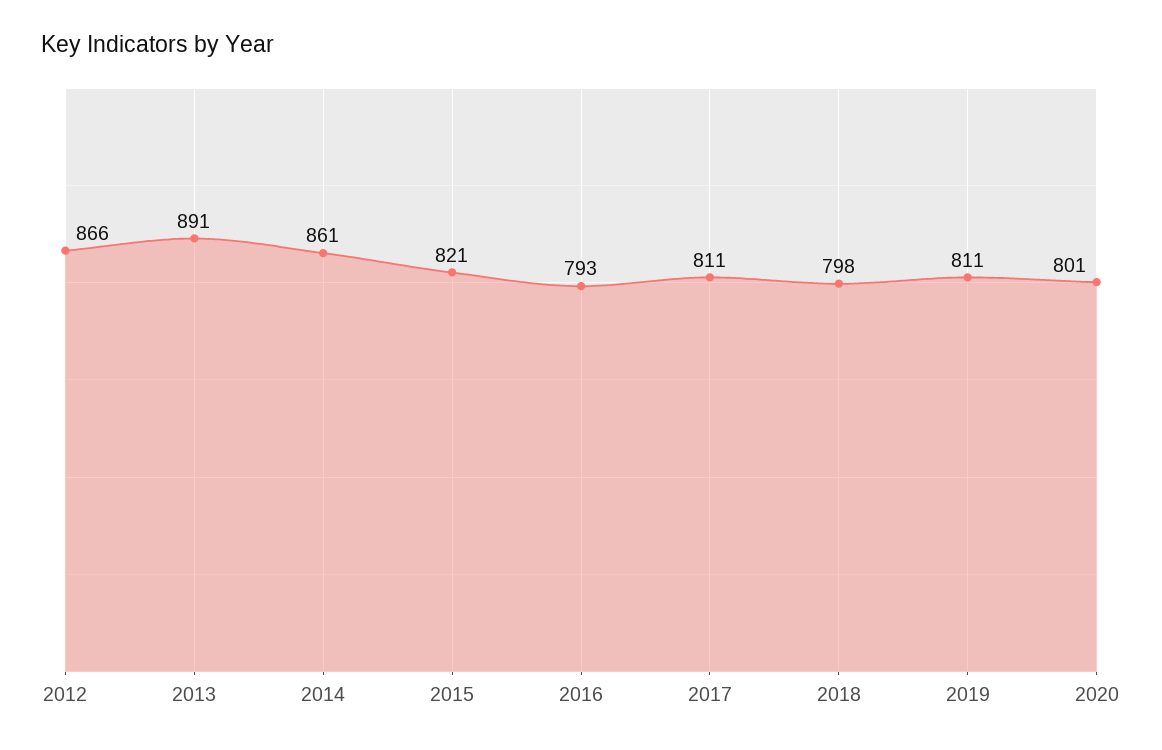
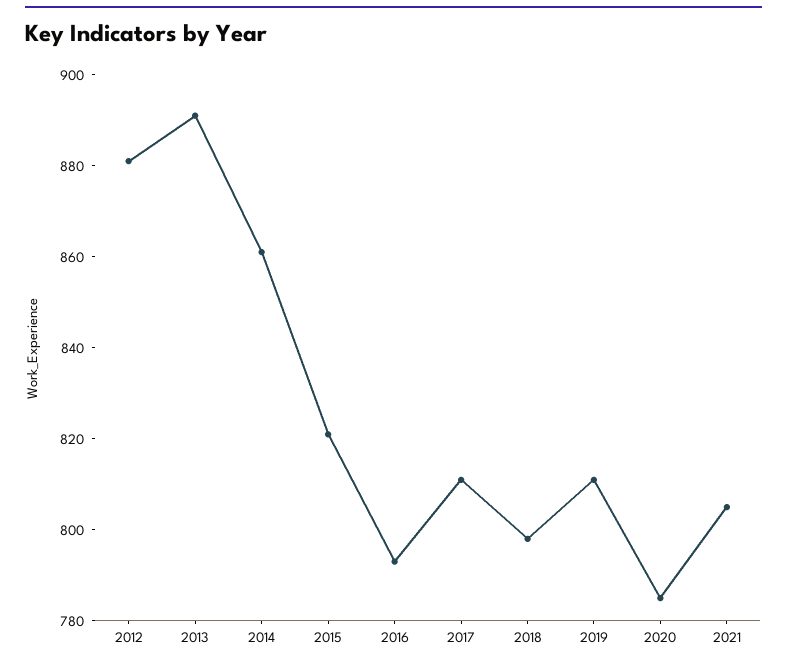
2012: 866 -> 880
2020: 801 -> 785
2021: none -> 805

